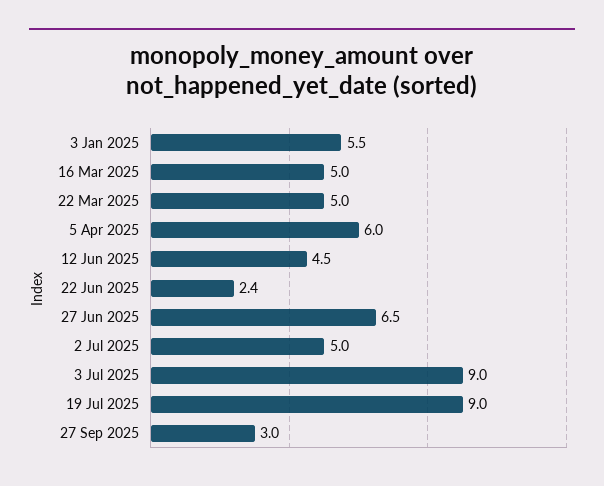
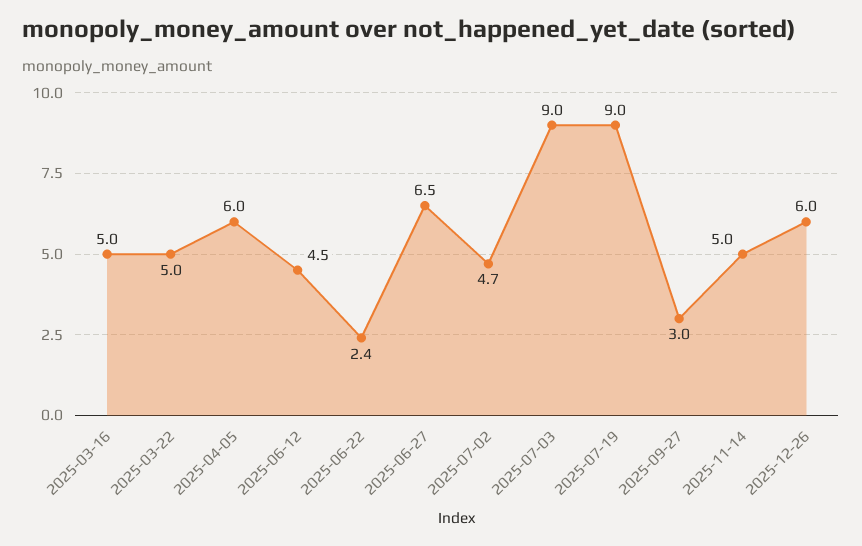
3 Jan 2025: 5.5 -> none
2 Jul 2025: 5 -> 4.7
2025-11-14: none -> 5
2025-12-26: none -> 6

